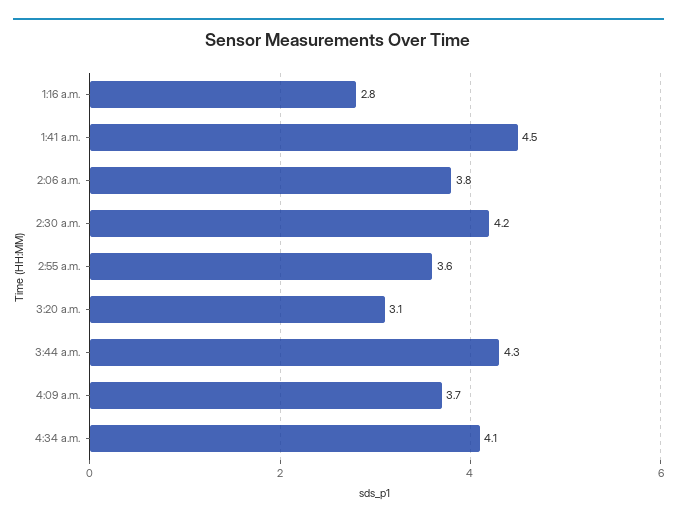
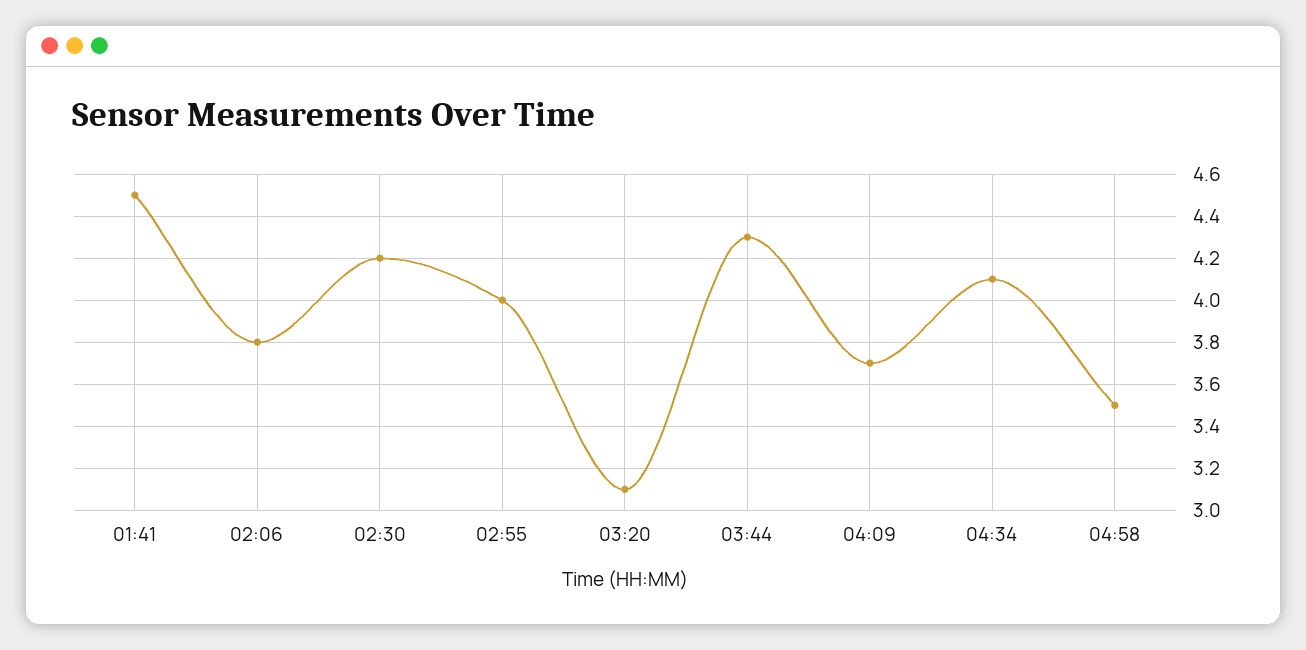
1:16 a.m.: 2.8 -> none
2:55 a.m.: 3.6 -> 4
04:58: none -> 3.5

